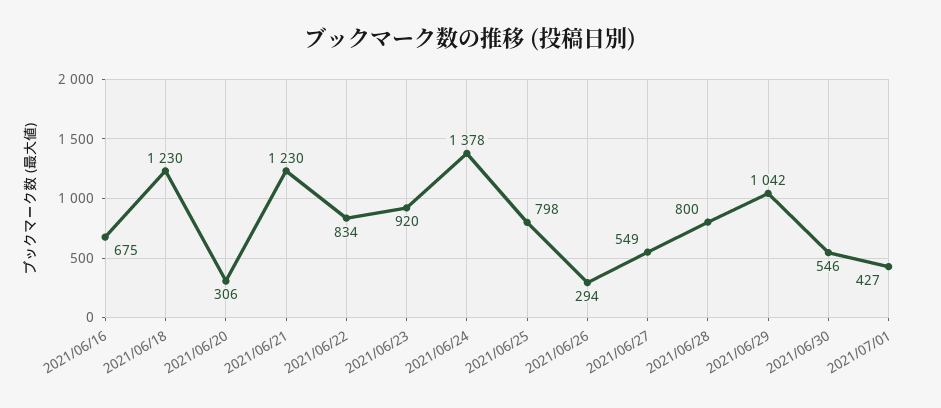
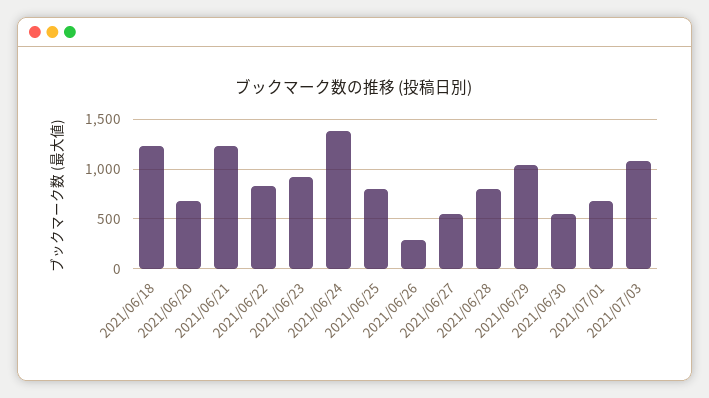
2021/06/16: 675 -> none
2021/06/20: 306 -> 700
2021/07/01: 427 -> 700
2021/07/03: none -> 1100

